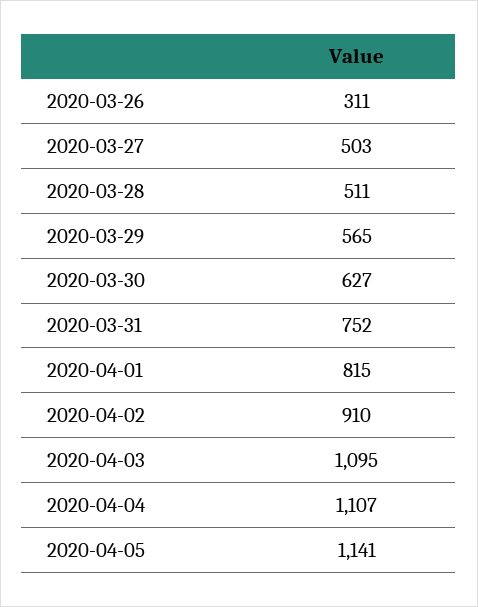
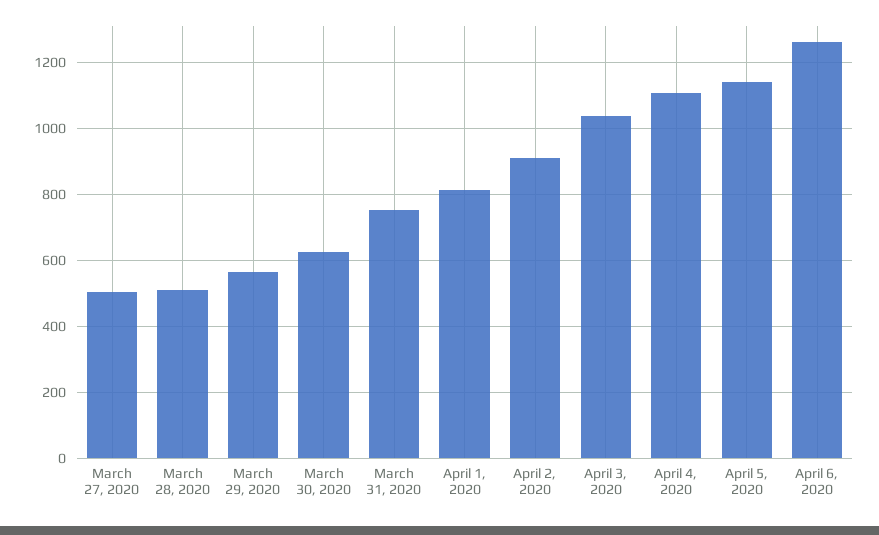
2020-03-26: 311 -> none
2020-04-03: 1095 -> 1040
April 6, 2020: none -> 1260

